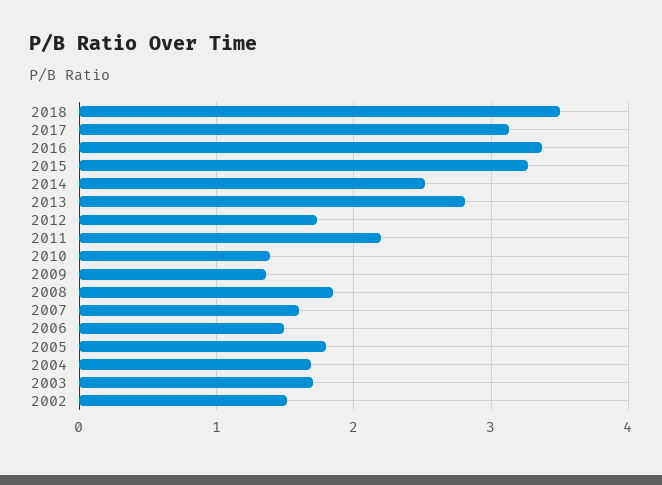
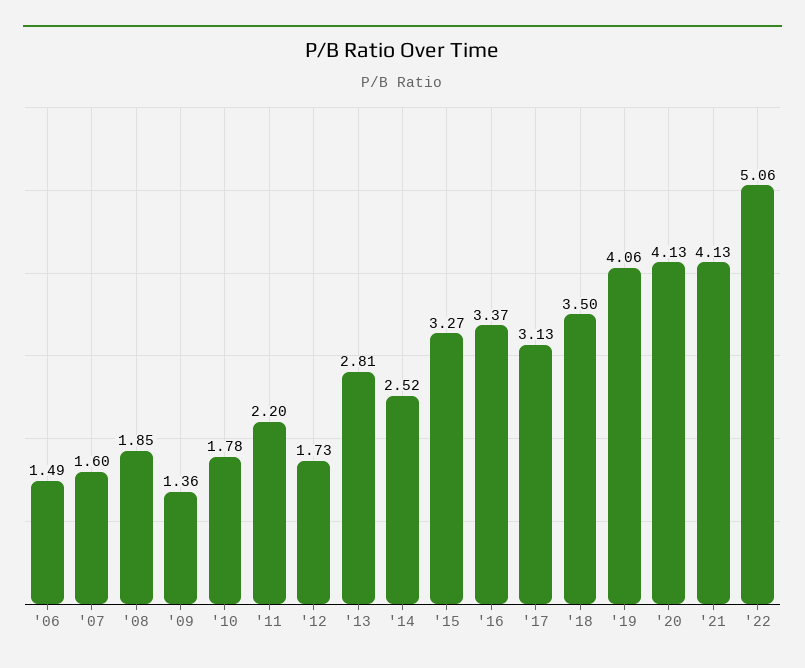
2010: 1.4 -> 1.78
2005: 1.8 -> none
2004: 1.7 -> none
2003: 1.7 -> none
2002: 1.5 -> none
'19: none -> 4.06
'20: none -> 4.13
'21: none -> 4.13
'22: none -> 5.06

